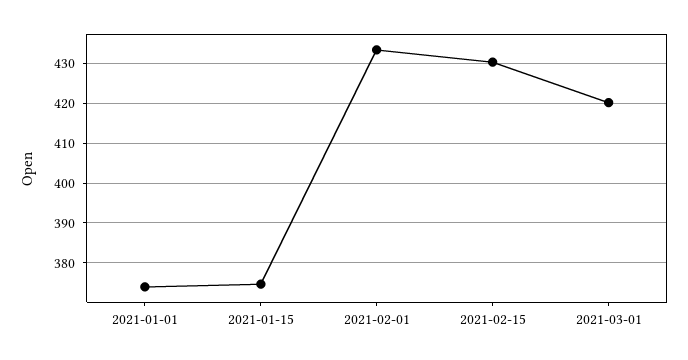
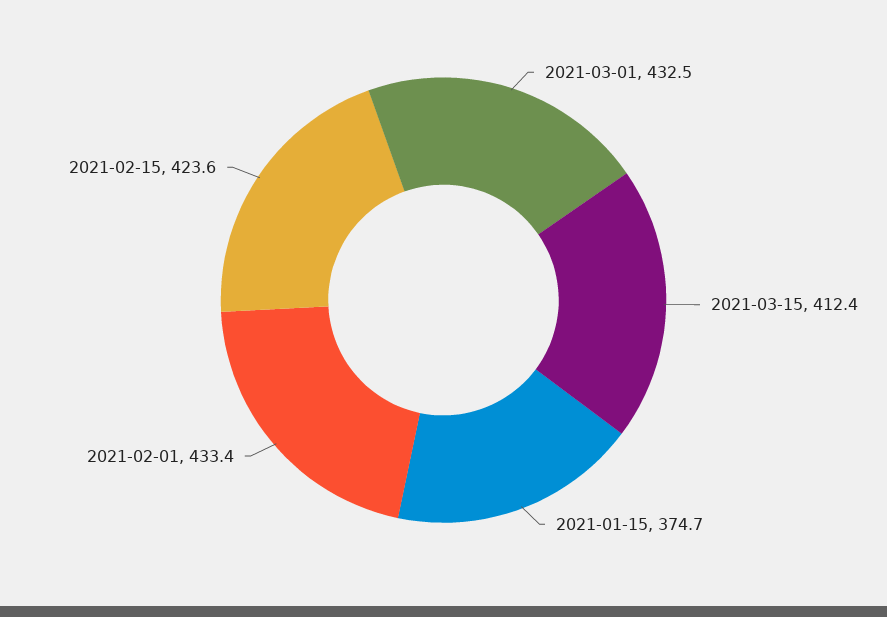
2021-01-01: 374 -> none
2021-02-15: 430 -> 423.6
2021-03-01: 420 -> 432.5
2021-03-15: none -> 412.4

